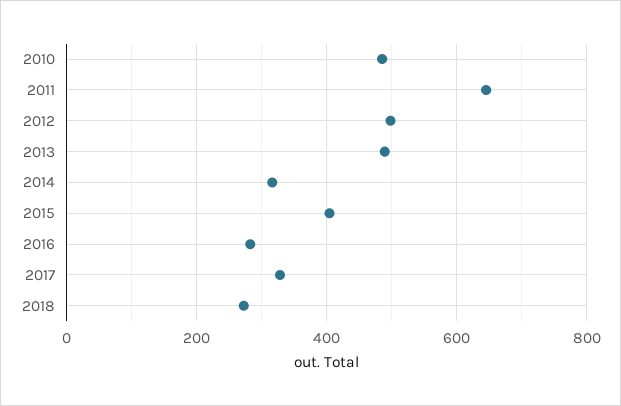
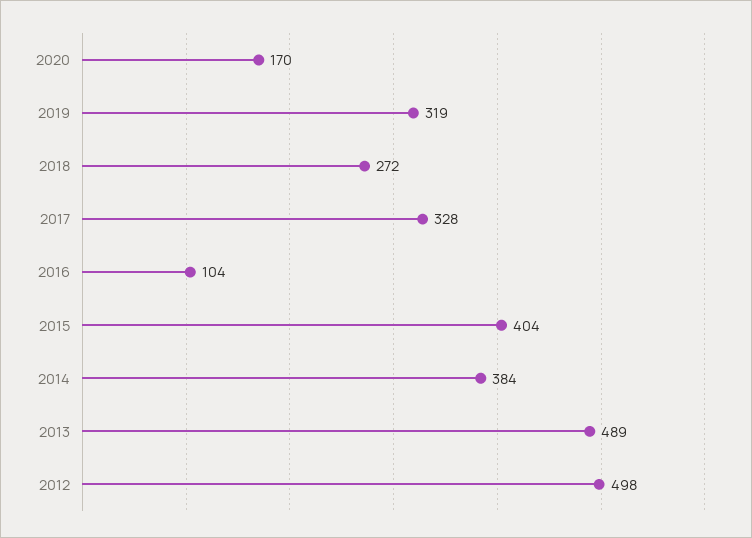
2010: 480 -> none
2011: 640 -> none
2014: 320 -> 384
2016: 280 -> 104
2020: none -> 170
2019: none -> 319

